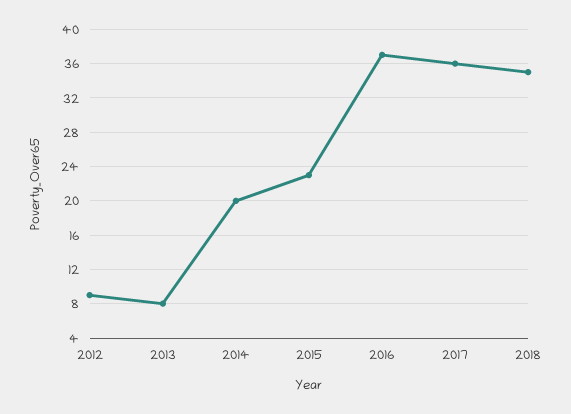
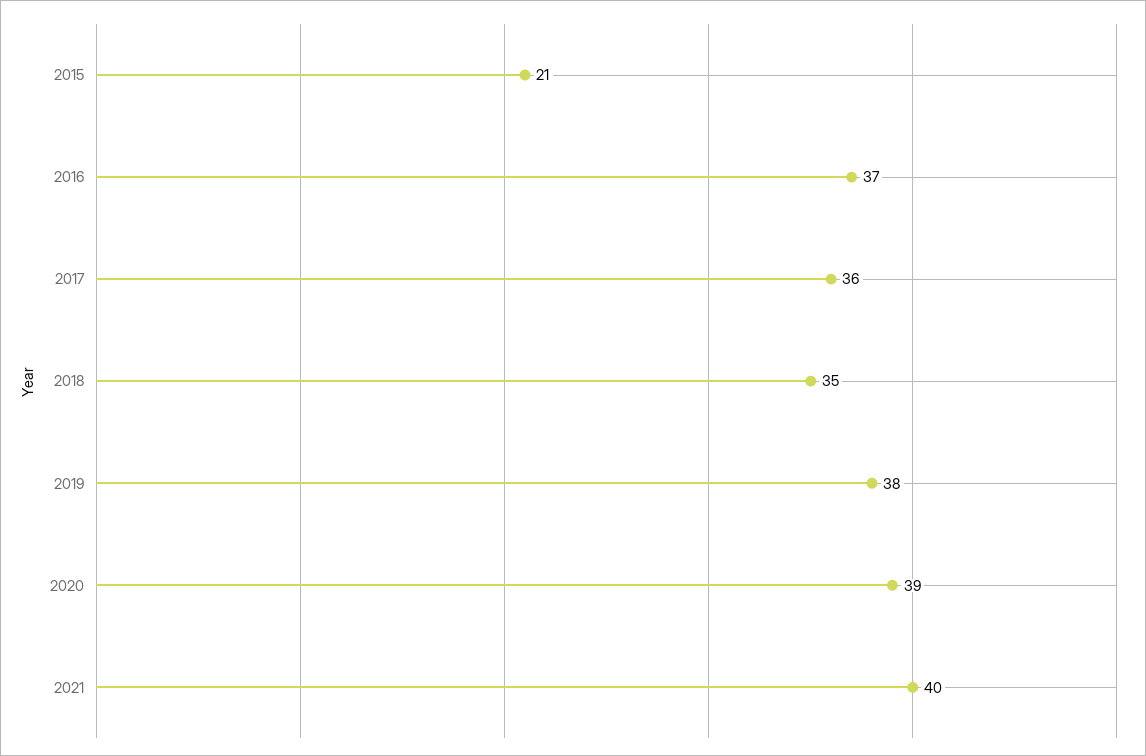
2012: 9 -> none
2013: 8 -> none
2014: 20 -> none
2015: 23 -> 21
2019: none -> 38
2020: none -> 39
2021: none -> 40

